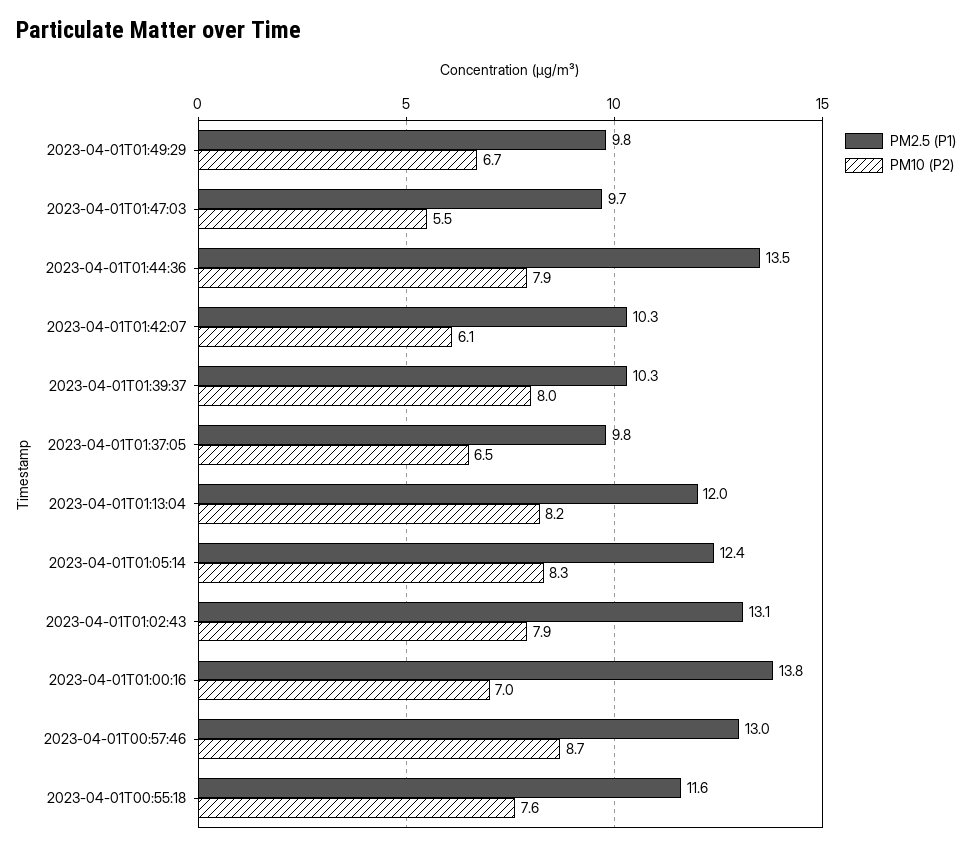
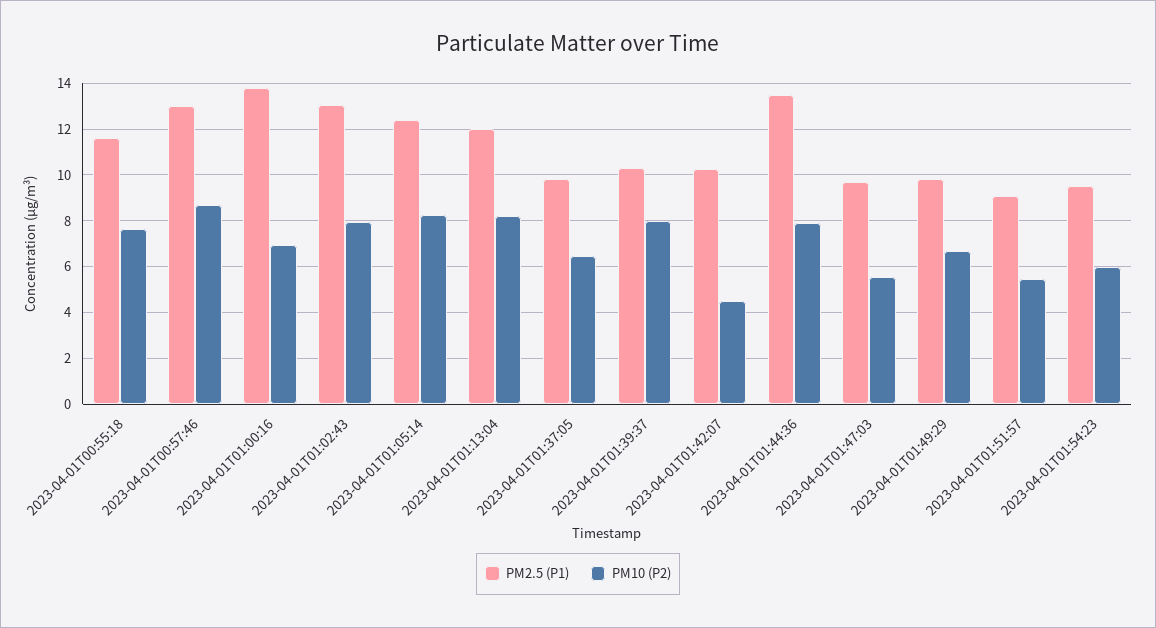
PM10 (P2), 2023-04-01T01:42:07: 6.1 -> 4.5
PM2.5 (P1), 2023-04-01T01:51:57: none -> 9
PM10 (P2), 2023-04-01T01:51:57: none -> 5.5
PM2.5 (P1), 2023-04-01T01:54:23: none -> 9.5
PM10 (P2), 2023-04-01T01:54:23: none -> 6

